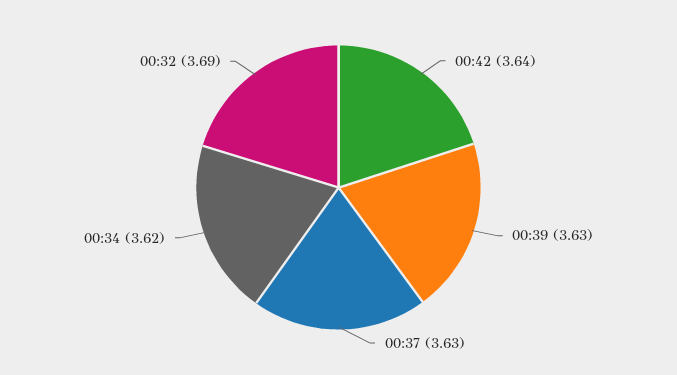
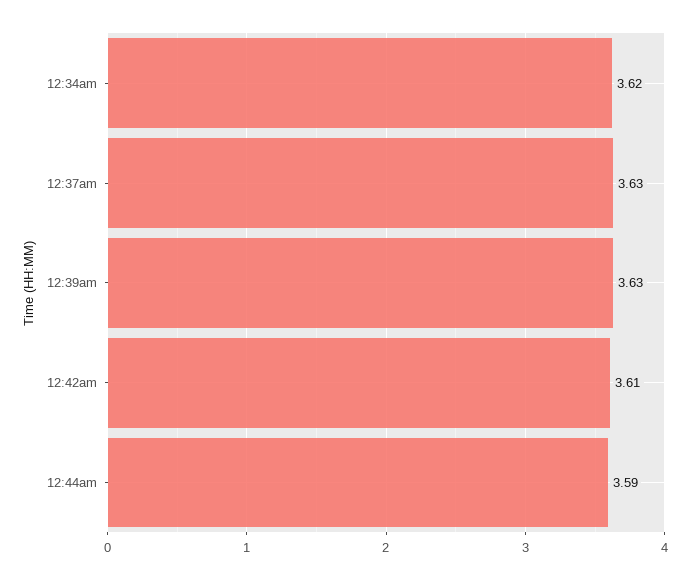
00:42: 3.64 -> 3.61
00:32: 3.69 -> none
12:44am: none -> 3.59

